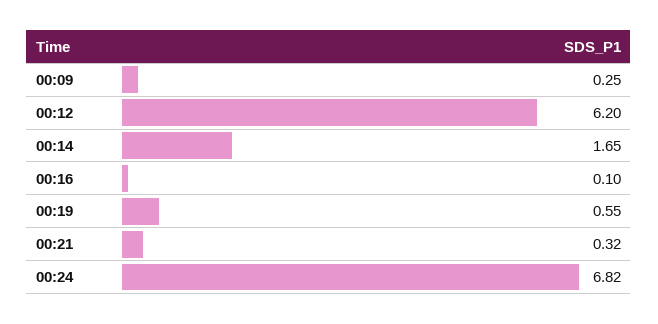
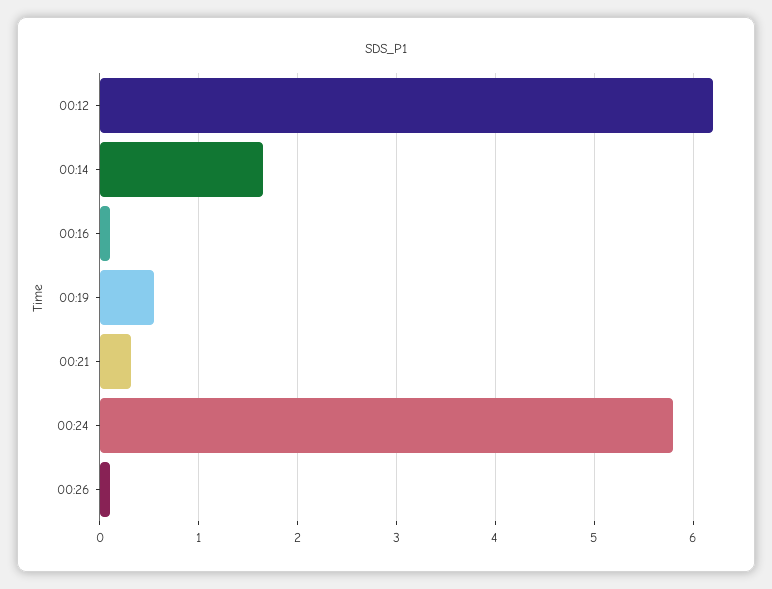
00:09: 0.25 -> none
00:24: 6.82 -> 5.8
00:26: none -> 0.1

